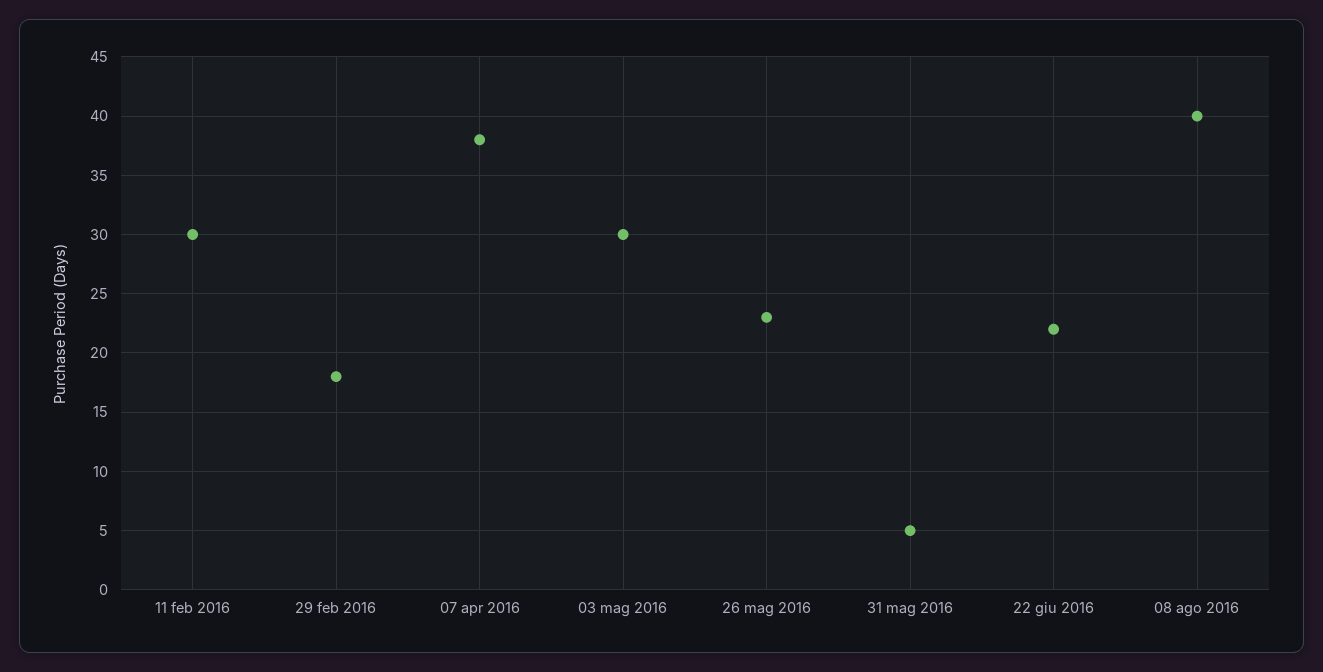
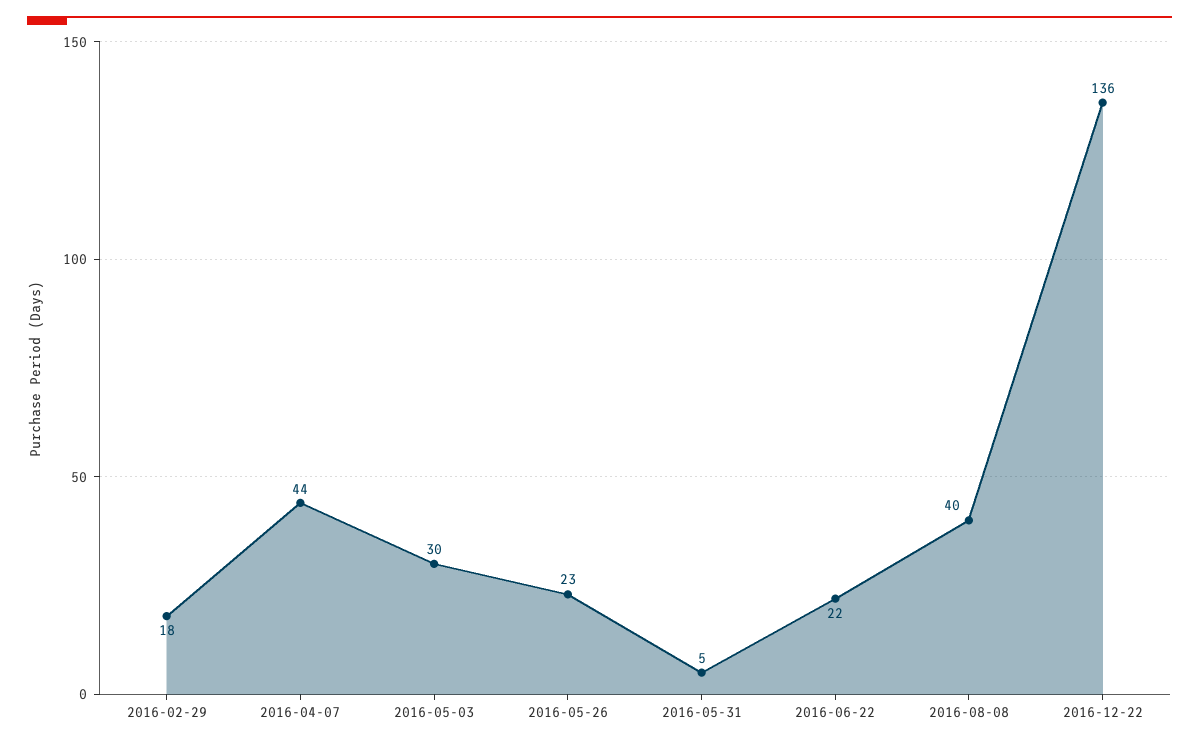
11 feb 2016: 30 -> none
07 apr 2016: 38 -> 44
2016-12-22: none -> 136

